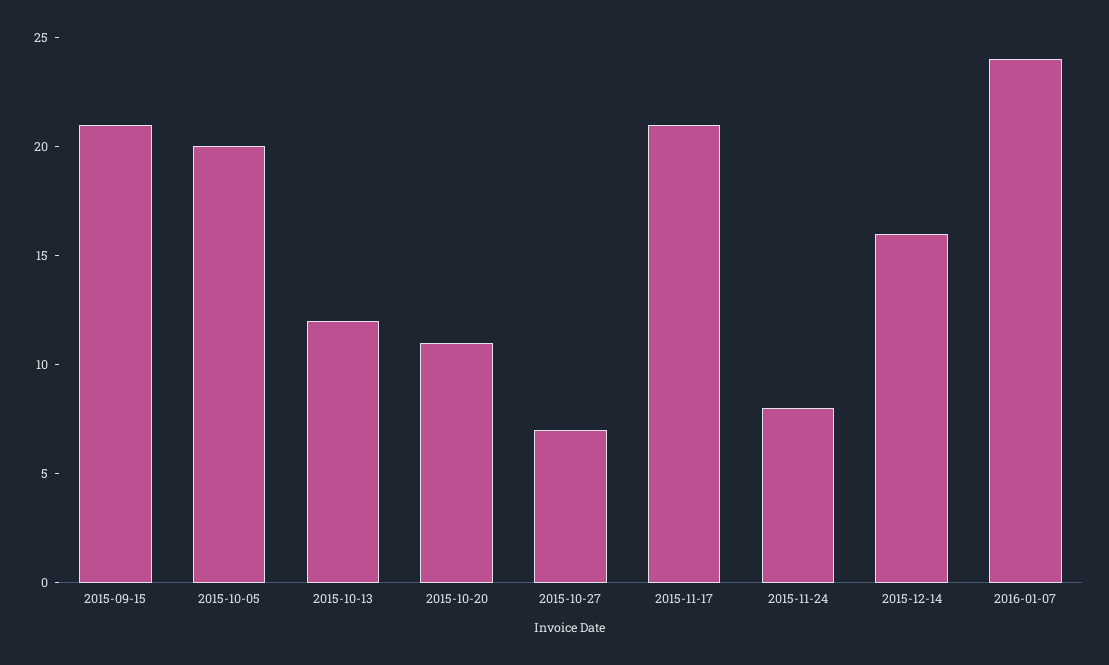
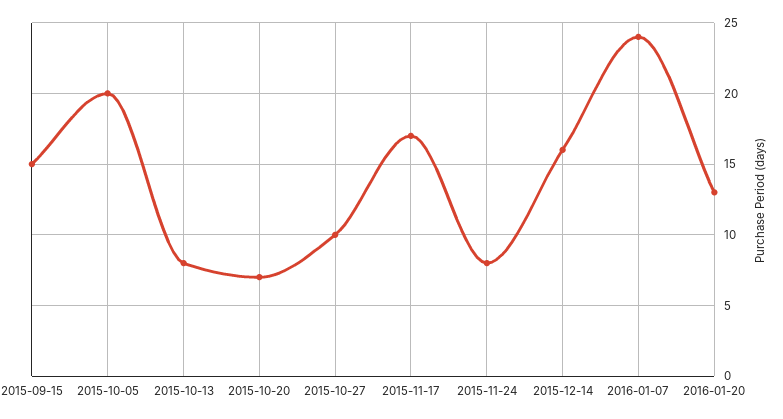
2015-09-15: 21 -> 15
2015-10-13: 12 -> 8
2015-10-20: 11 -> 7
2015-10-27: 7 -> 10
2015-11-17: 21 -> 17
2016-01-20: none -> 13

